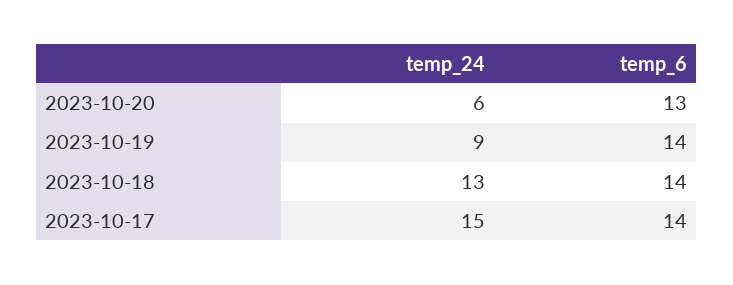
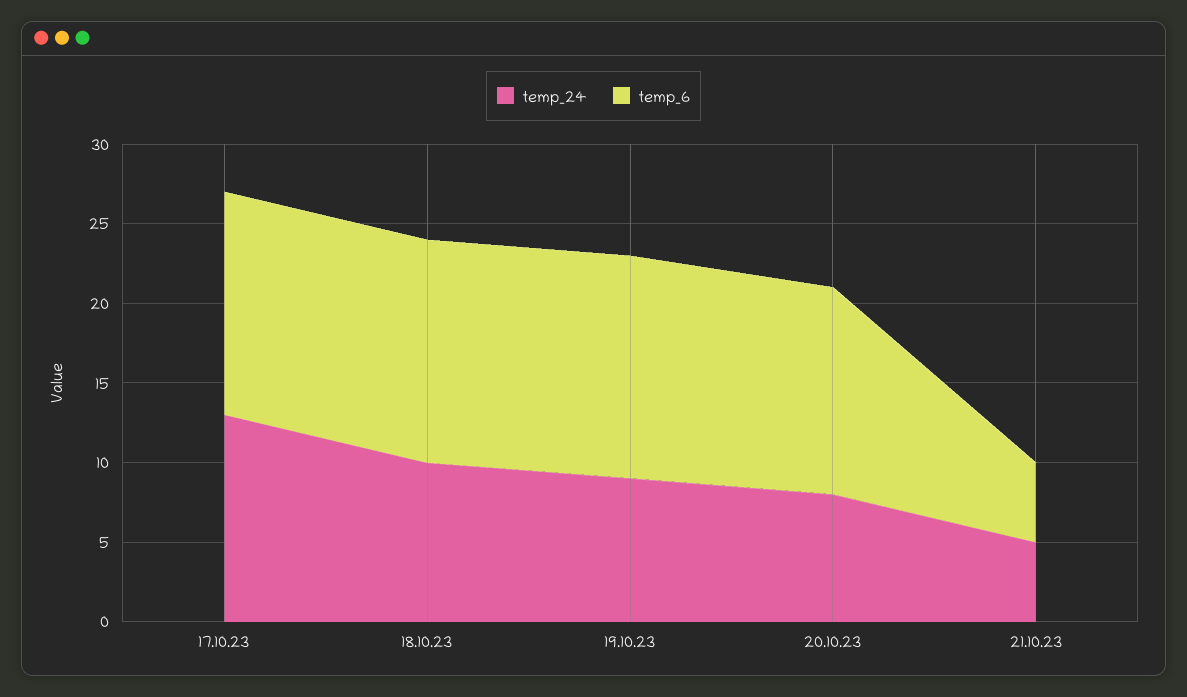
temp_24, 2023-10-20: 6 -> 8
temp_24, 2023-10-18: 13 -> 10
temp_24, 2023-10-17: 15 -> 13
temp_24, 21.10.23: none -> 5
temp_6, 21.10.23: none -> 5

